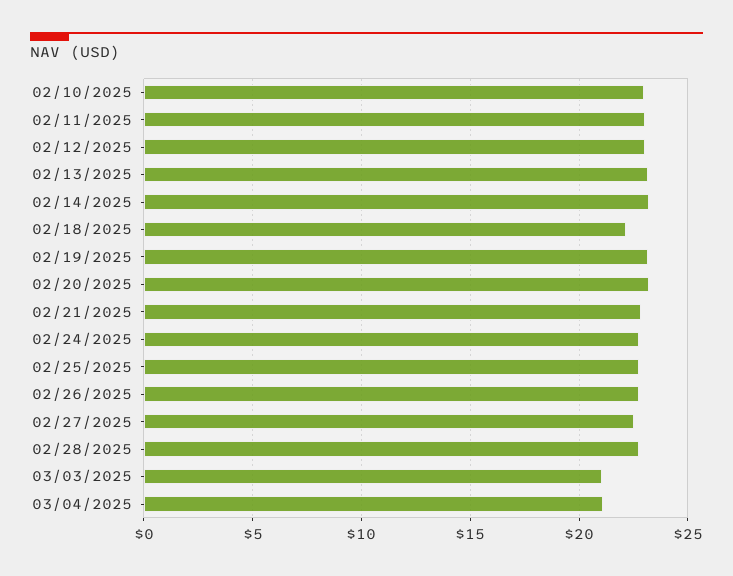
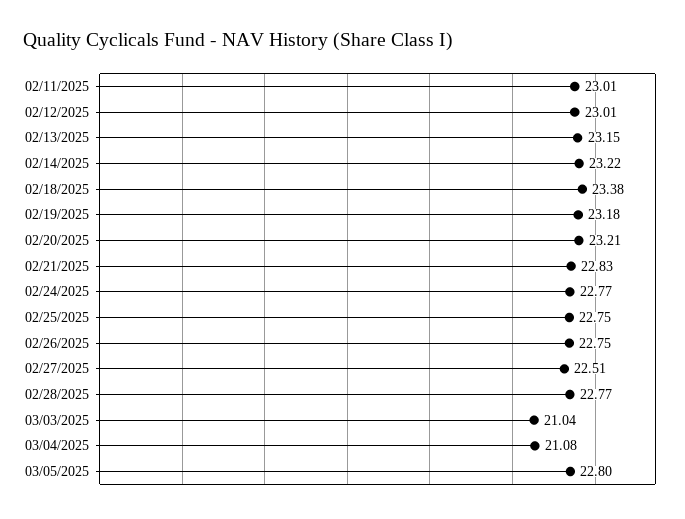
02/10/2025: 23 -> none
02/18/2025: 22 -> 23.38
03/05/2025: none -> 22.8

